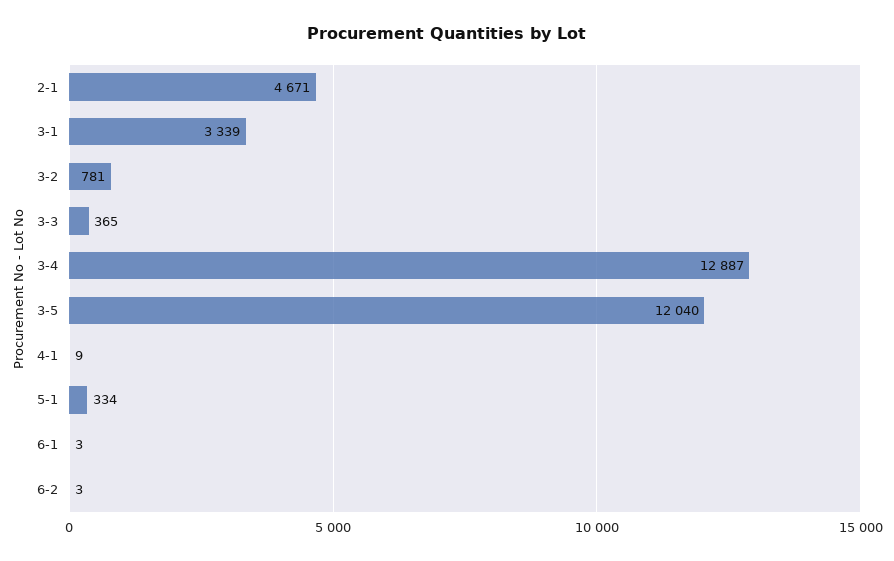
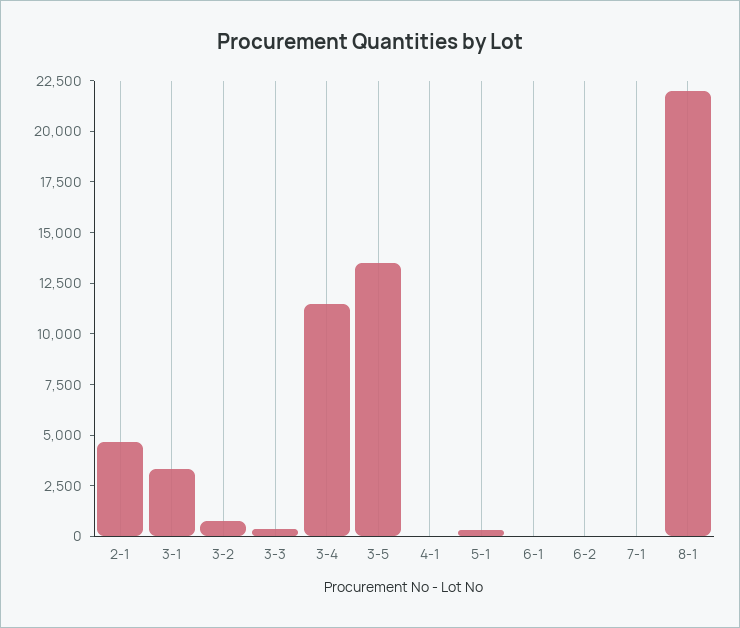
3-4: 12887 -> 11500
3-5: 12040 -> 13500
7-1: none -> 0
8-1: none -> 22000

